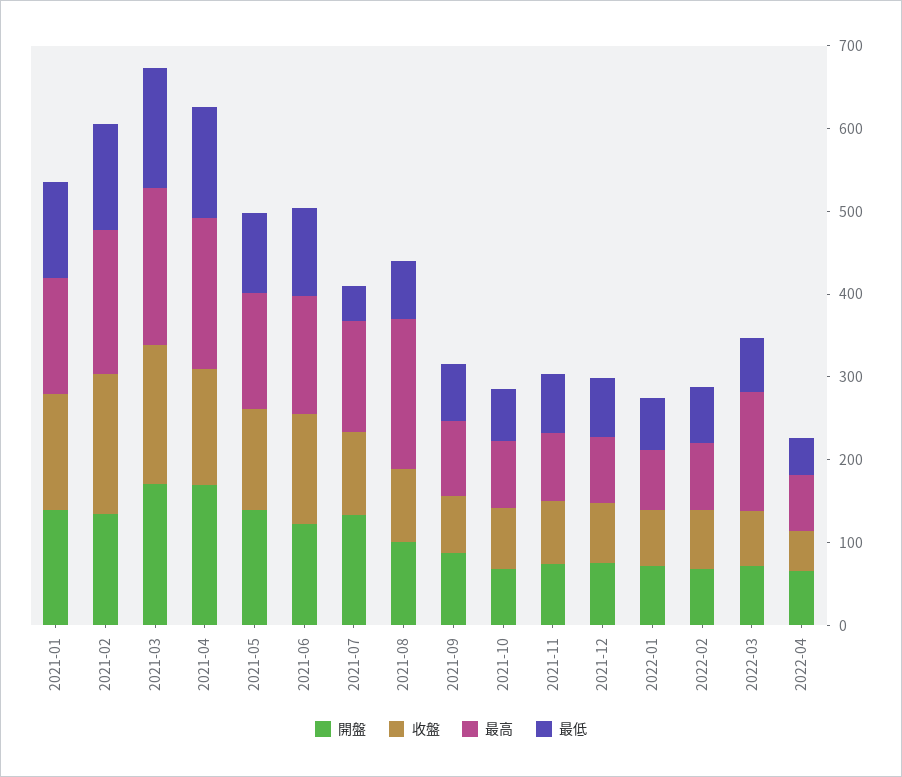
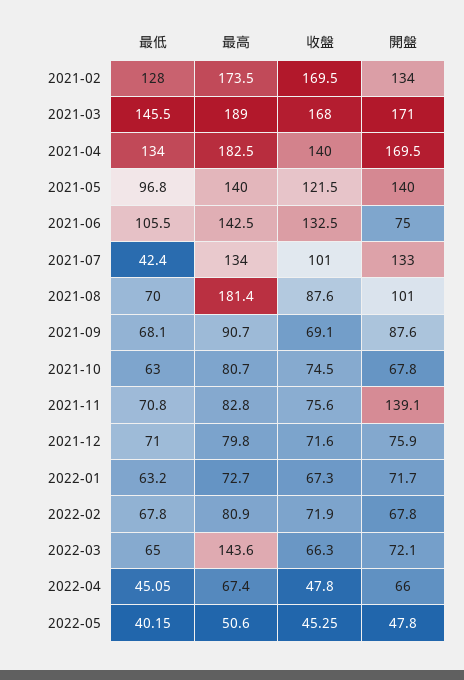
開盤, 2021-01: 140 -> none
收盤, 2021-01: 140 -> none
最高, 2021-01: 140 -> none
最低, 2021-01: 120 -> none
開盤, 2021-06: 120 -> 75
開盤, 2021-11: 80 -> 139.1
最低, 2022-05: none -> 40.15
最高, 2022-05: none -> 50.6
收盤, 2022-05: none -> 45.25
開盤, 2022-05: none -> 47.8

